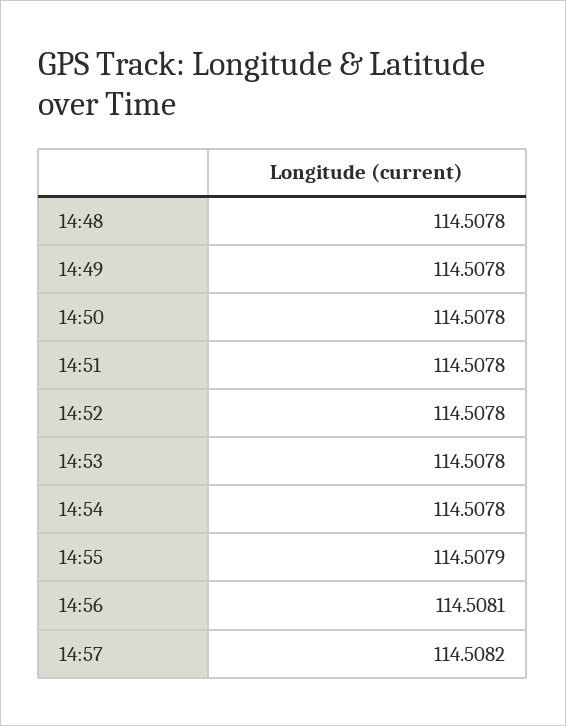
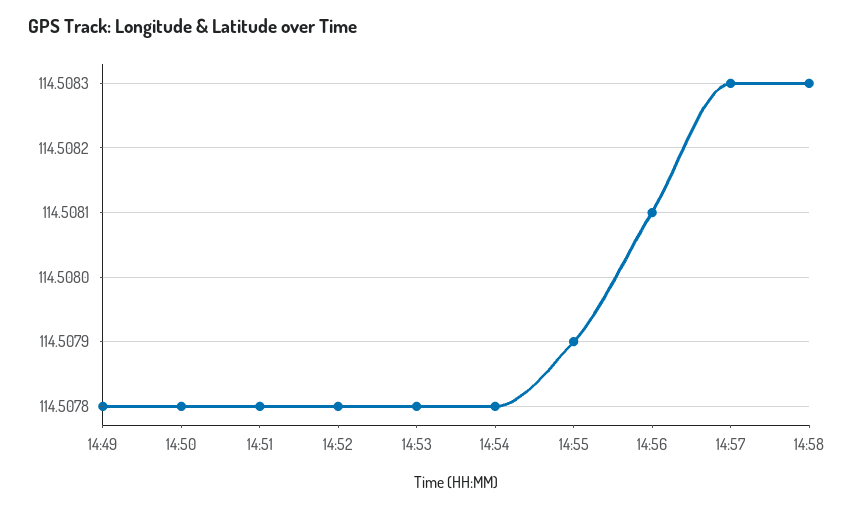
14:48: 114.5078 -> none
14:57: 114.5082 -> 114.5083
14:58: none -> 114.5083

